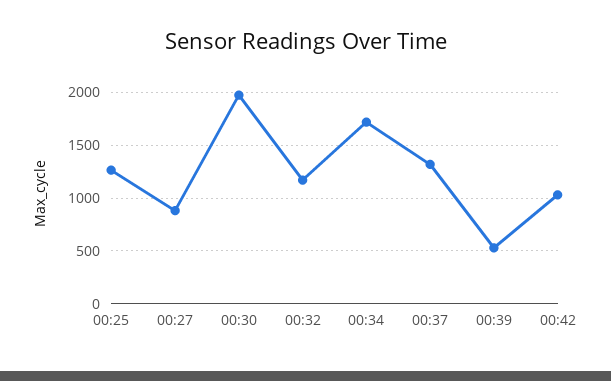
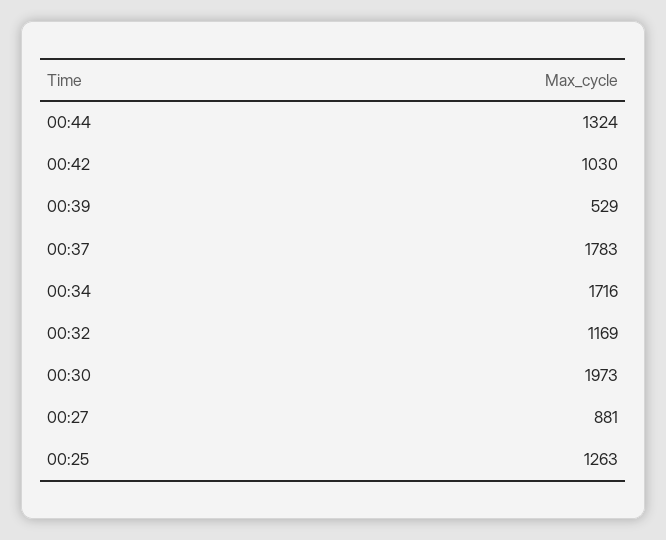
00:37: 1300 -> 1783
00:44: none -> 1324

